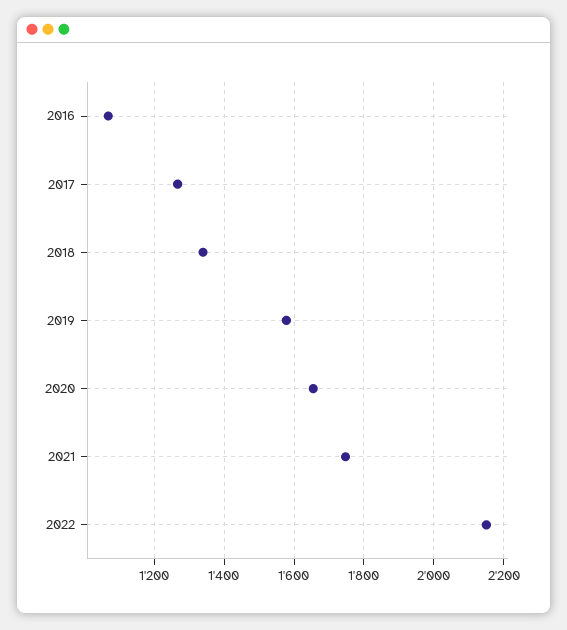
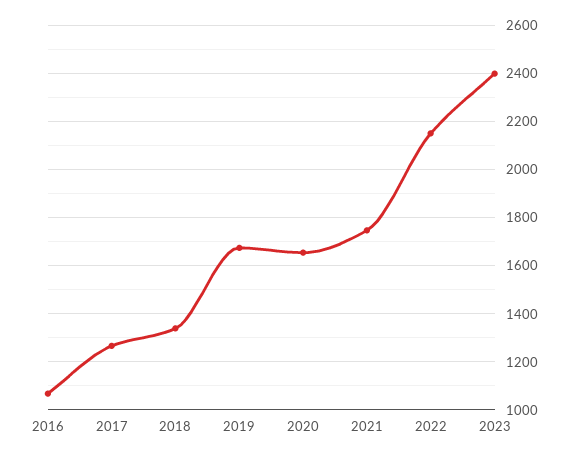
2019: 1580 -> 1675
2023: none -> 2400

